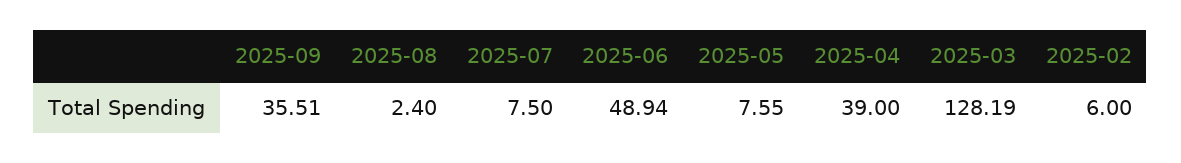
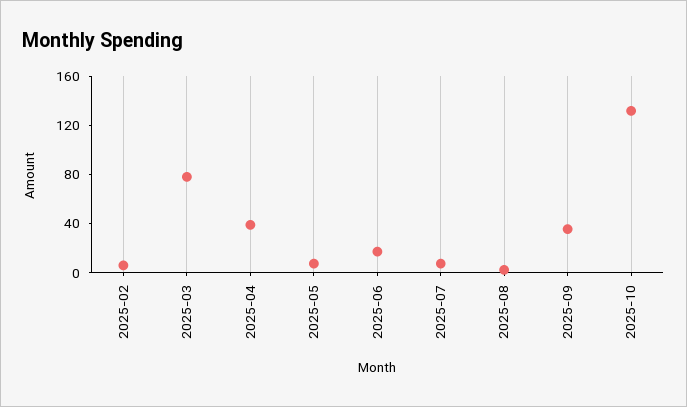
2025-06: 48.94 -> 20
2025-03: 128.19 -> 80
2025-10: none -> 130

